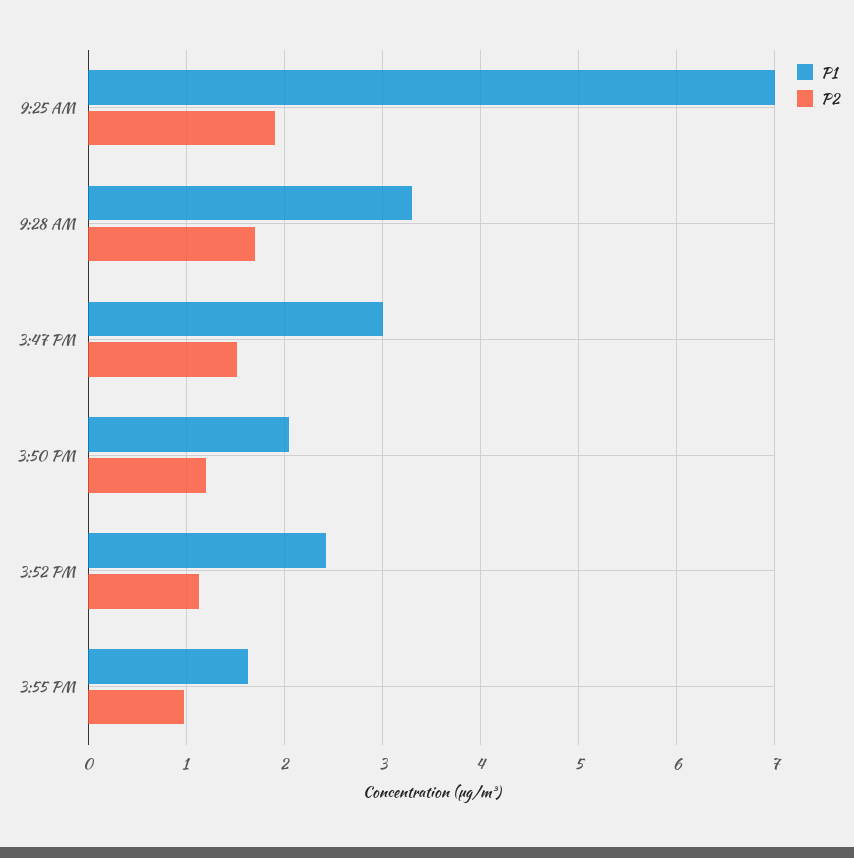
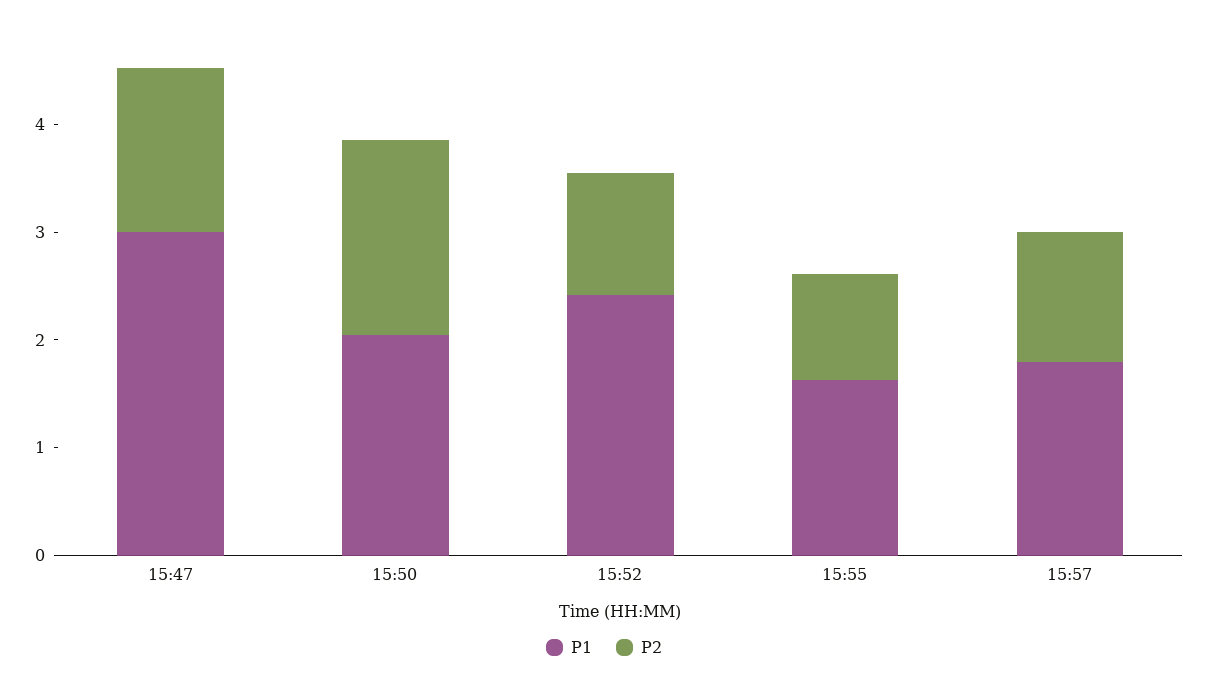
P1, 9:25 AM: 7 -> none
P2, 9:25 AM: 1.9 -> none
P1, 9:28 AM: 3.3 -> none
P2, 9:28 AM: 1.7 -> none
P2, 3:50 PM: 1.2 -> 1.8
P1, 15:57: none -> 1.8
P2, 15:57: none -> 1.2

